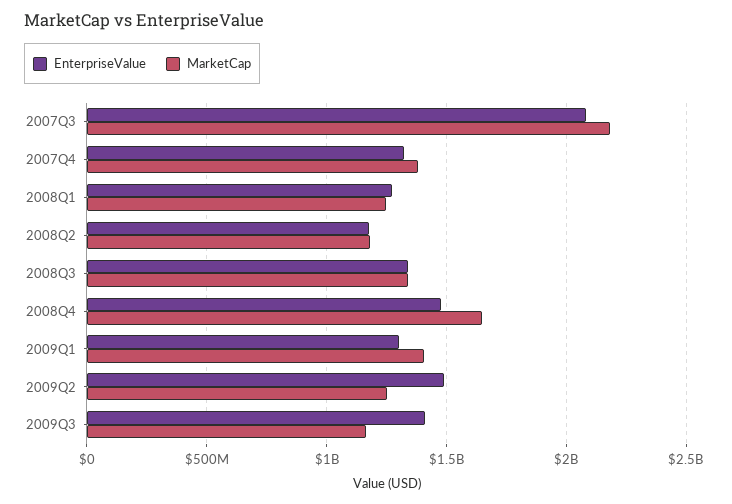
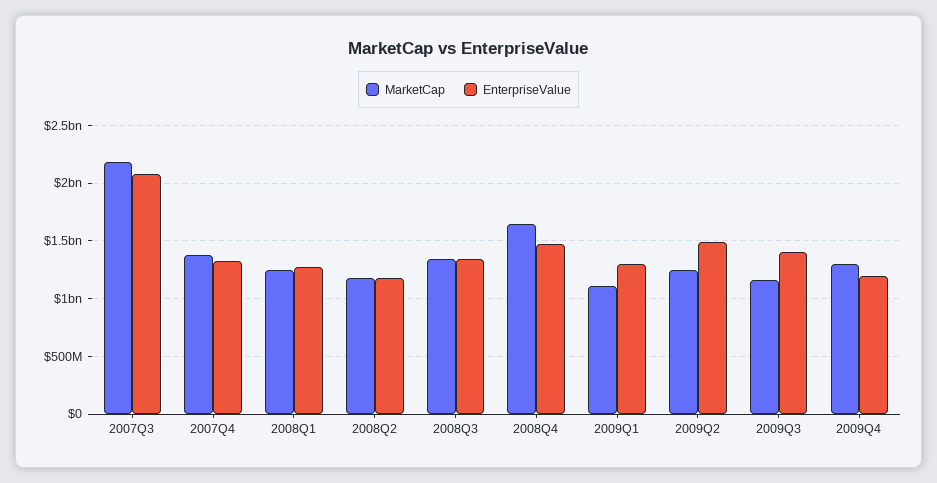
MarketCap, 2009Q1: 1400000000 -> 1100000000
MarketCap, 2009Q4: none -> 1300000000
EnterpriseValue, 2009Q4: none -> 1200000000

